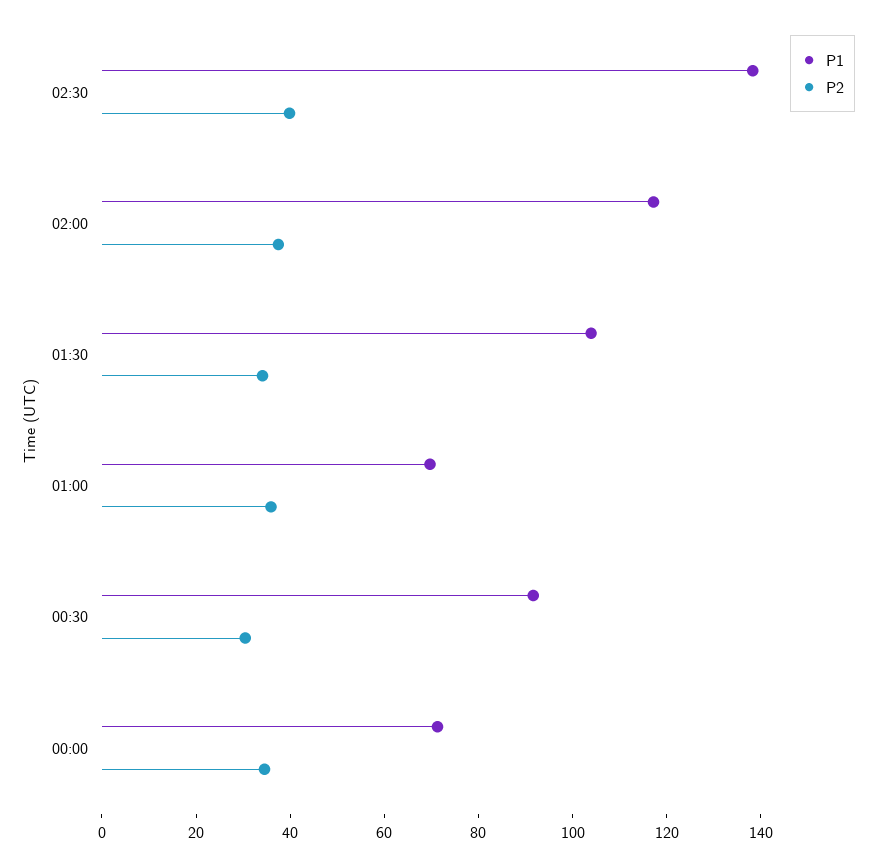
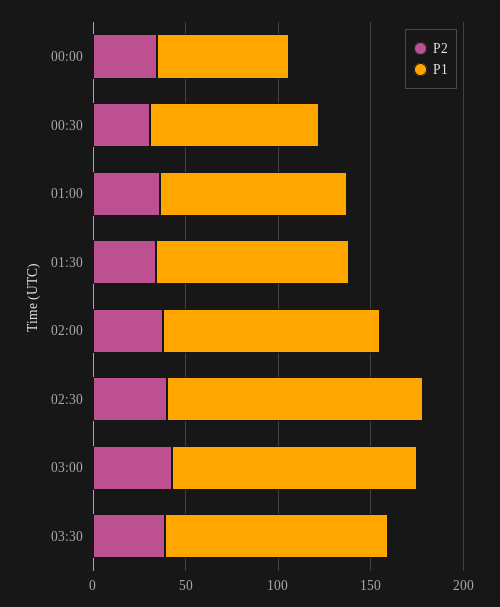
P1, 01:00: 70 -> 100
P2, 03:00: none -> 40
P1, 03:00: none -> 130
P2, 03:30: none -> 40
P1, 03:30: none -> 120

